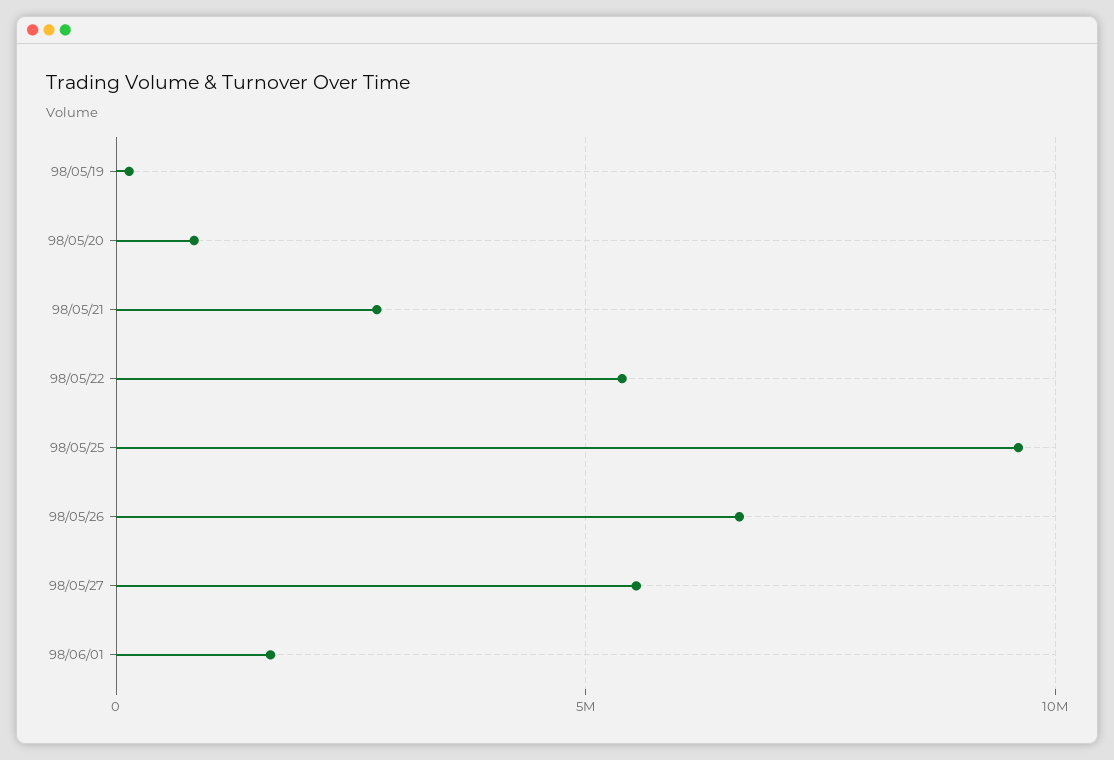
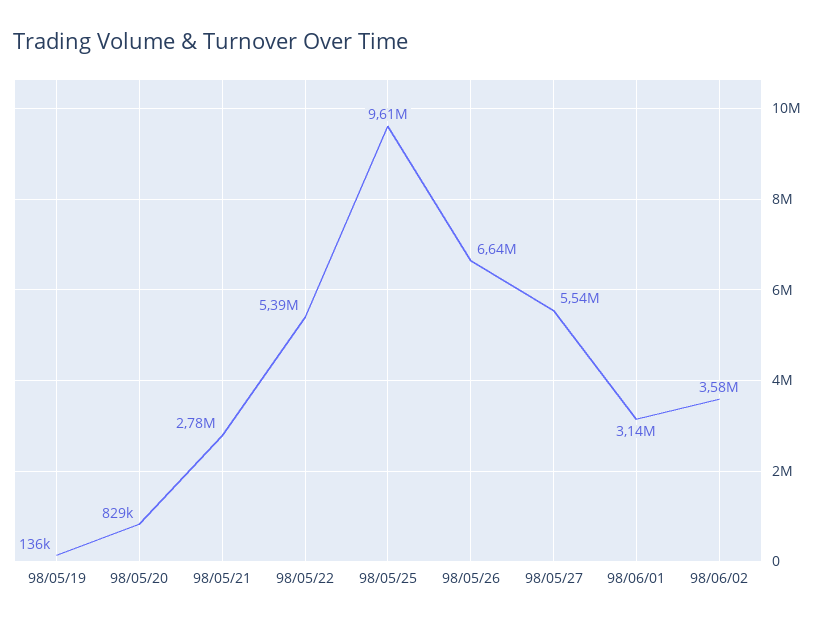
98/06/01: 1500000 -> 3140000
98/06/02: none -> 3580000

